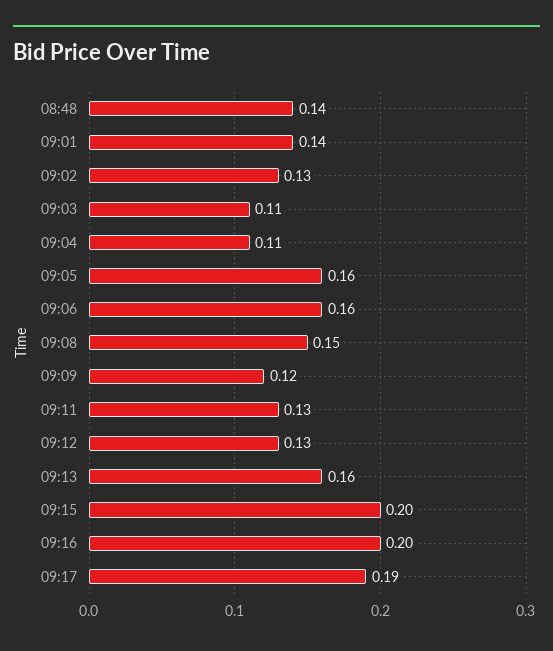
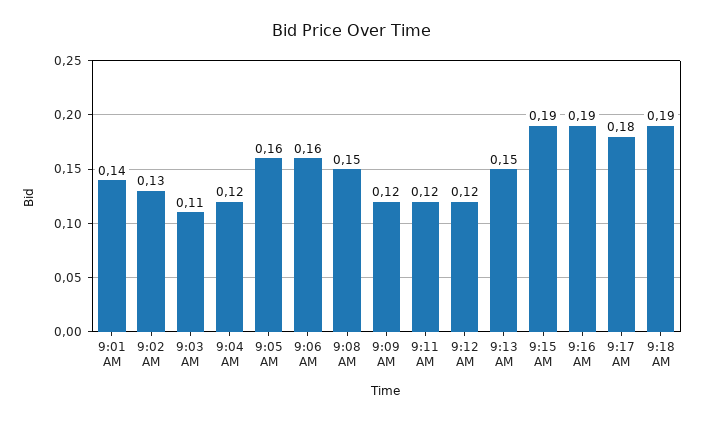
08:48: 0.14 -> none
09:04: 0.11 -> 0.12
09:11: 0.13 -> 0.12
09:12: 0.13 -> 0.12
09:13: 0.16 -> 0.15
09:15: 0.2 -> 0.19
09:16: 0.2 -> 0.19
09:17: 0.19 -> 0.18
9:18 AM: none -> 0.19

